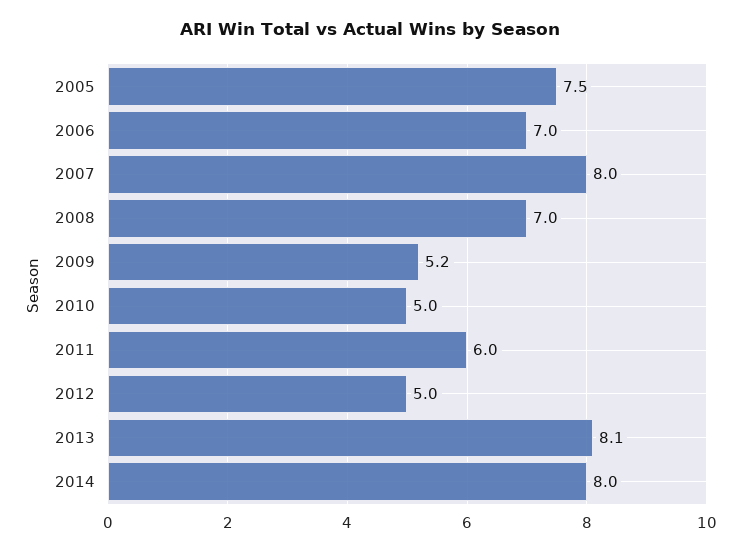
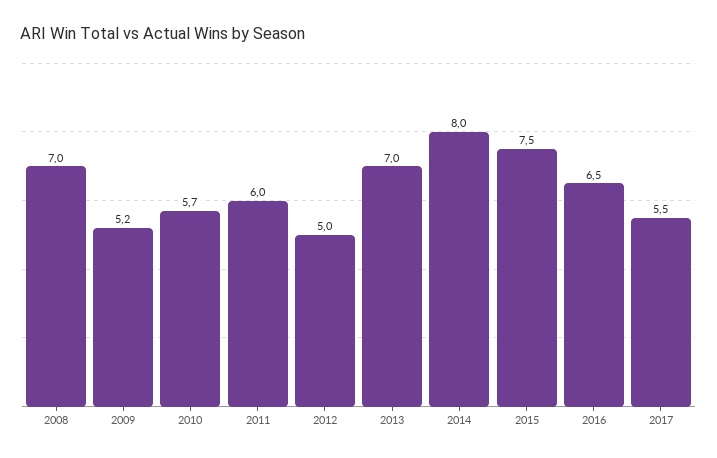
2005: 7.5 -> none
2006: 7 -> none
2007: 8 -> none
2010: 5 -> 5.7
2013: 8.1 -> 7
2015: none -> 7.5
2016: none -> 6.5
2017: none -> 5.5

